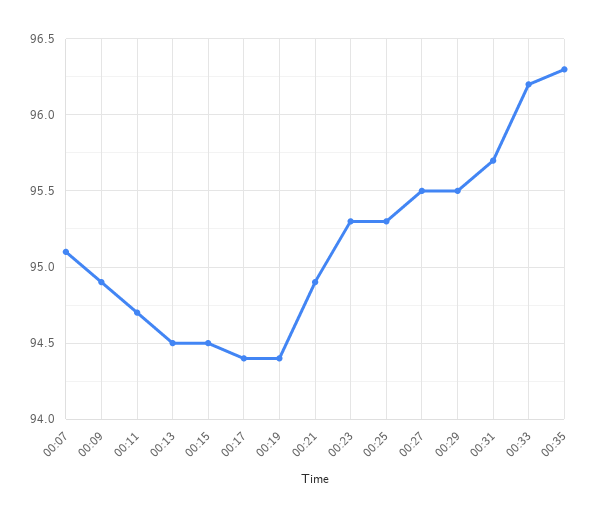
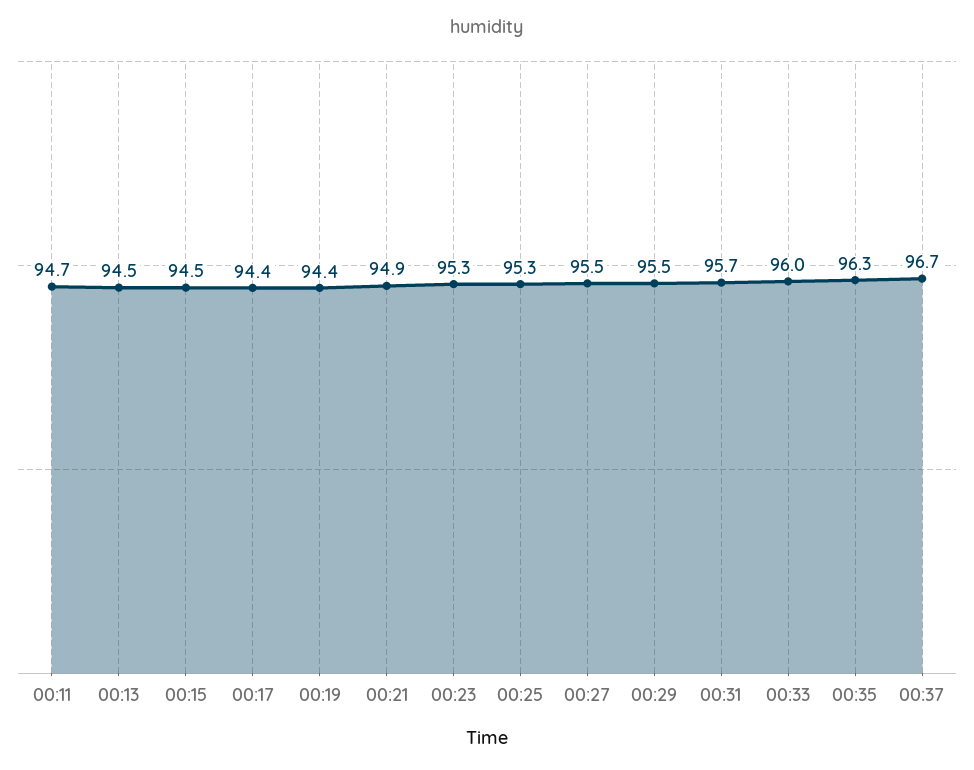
00:07: 95.1 -> none
00:09: 94.9 -> none
00:33: 96.2 -> 96
00:37: none -> 96.7

